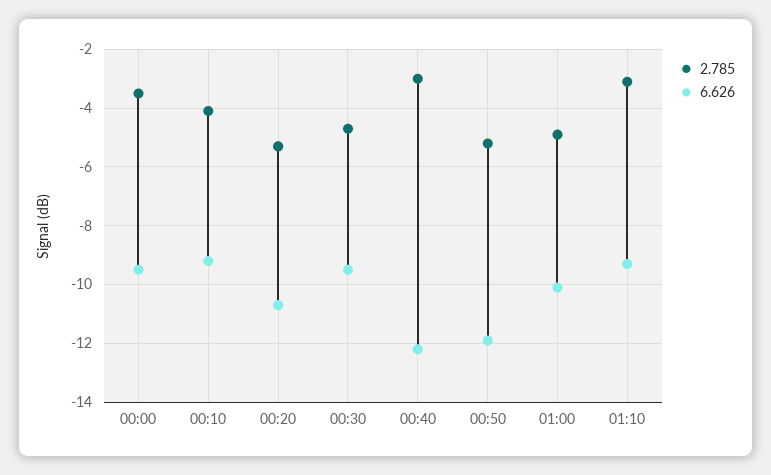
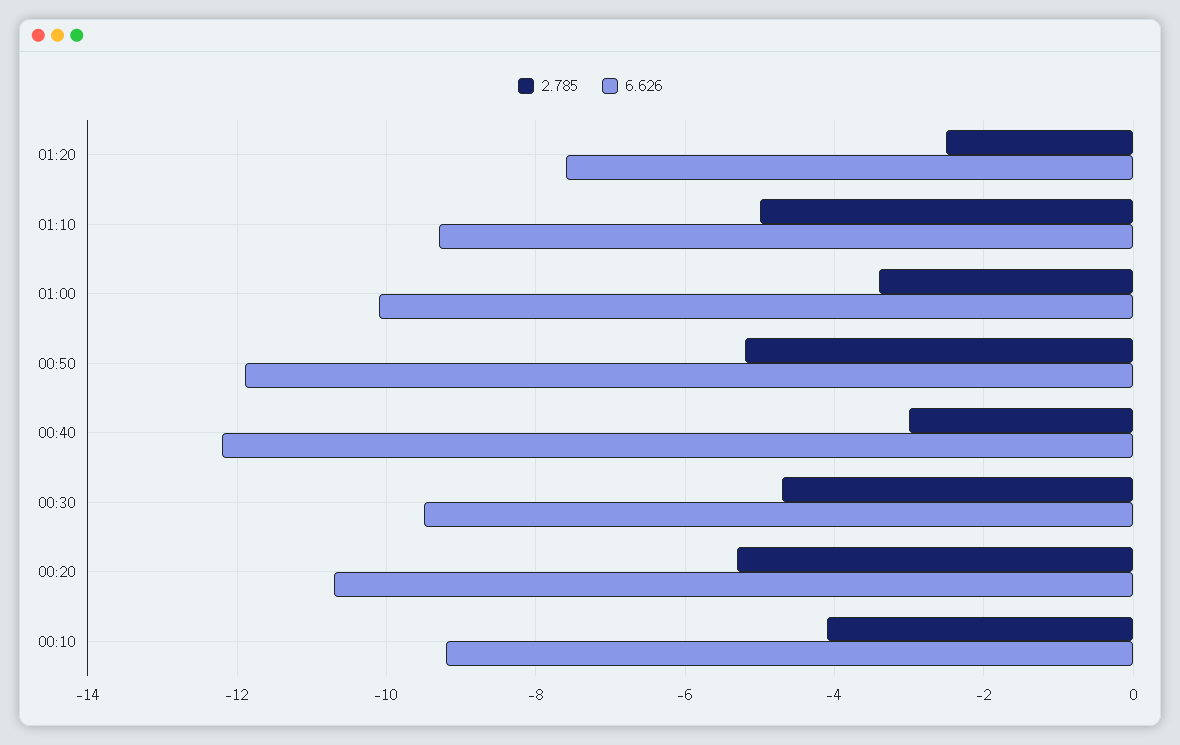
2.785, 00:00: -3.5 -> none
6.626, 00:00: -9.5 -> none
2.785, 01:00: -5 -> -3.5
2.785, 01:10: -3 -> -5
2.785, 01:20: none -> -2.5
6.626, 01:20: none -> -7.5

